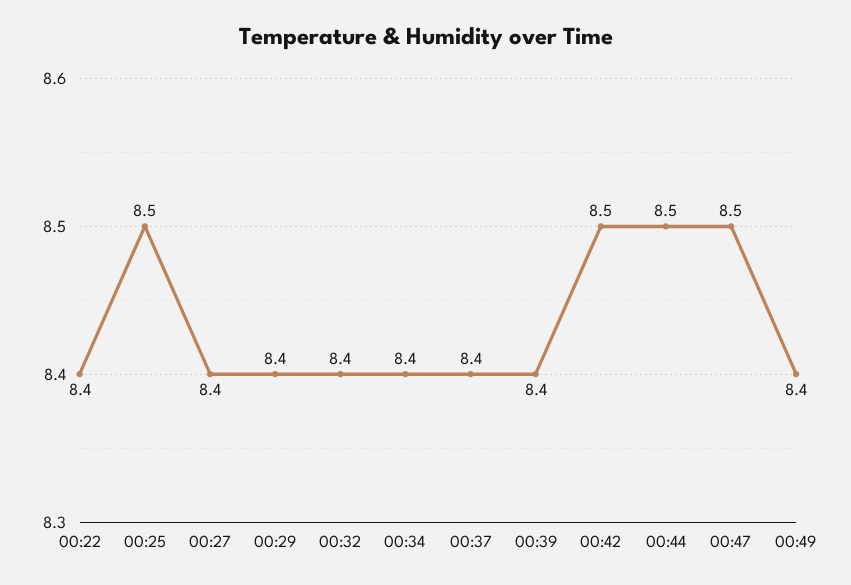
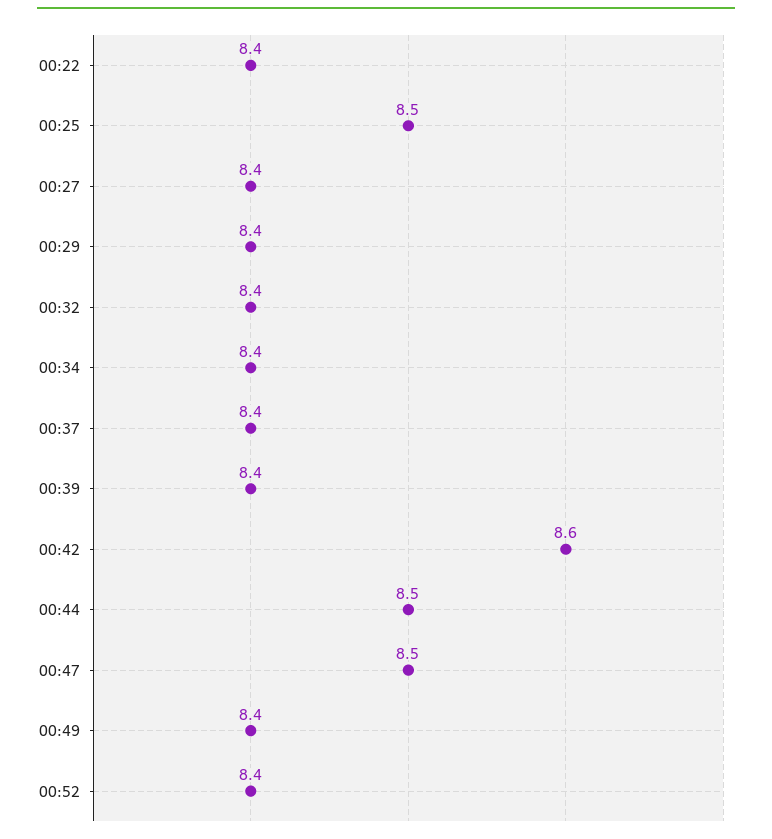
00:42: 8.5 -> 8.6
00:52: none -> 8.4

